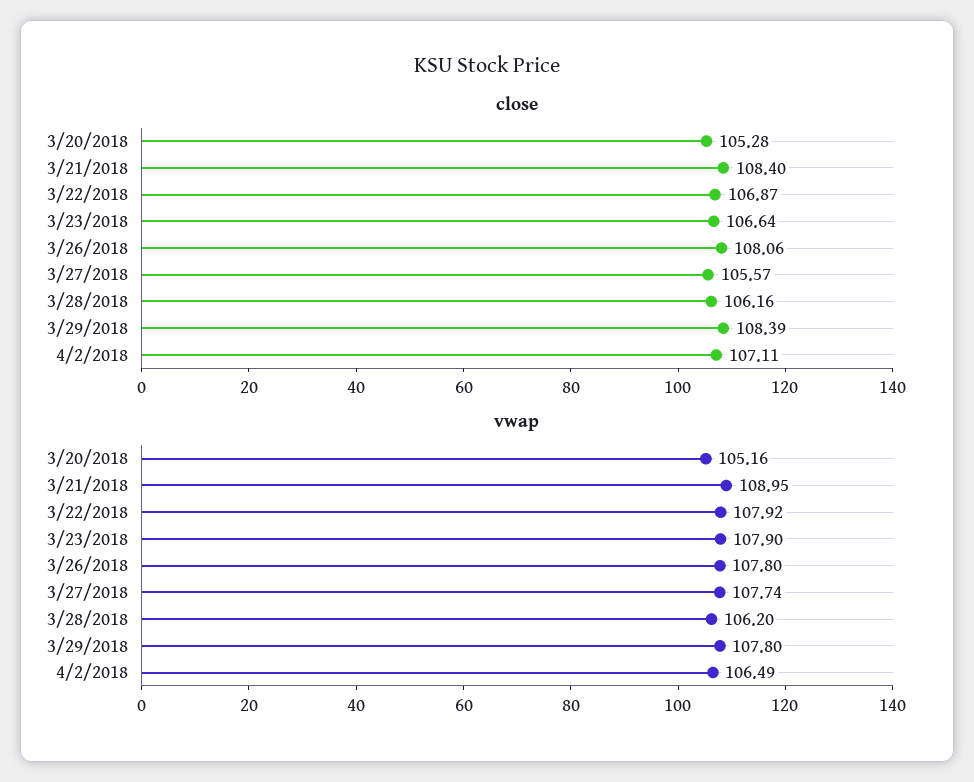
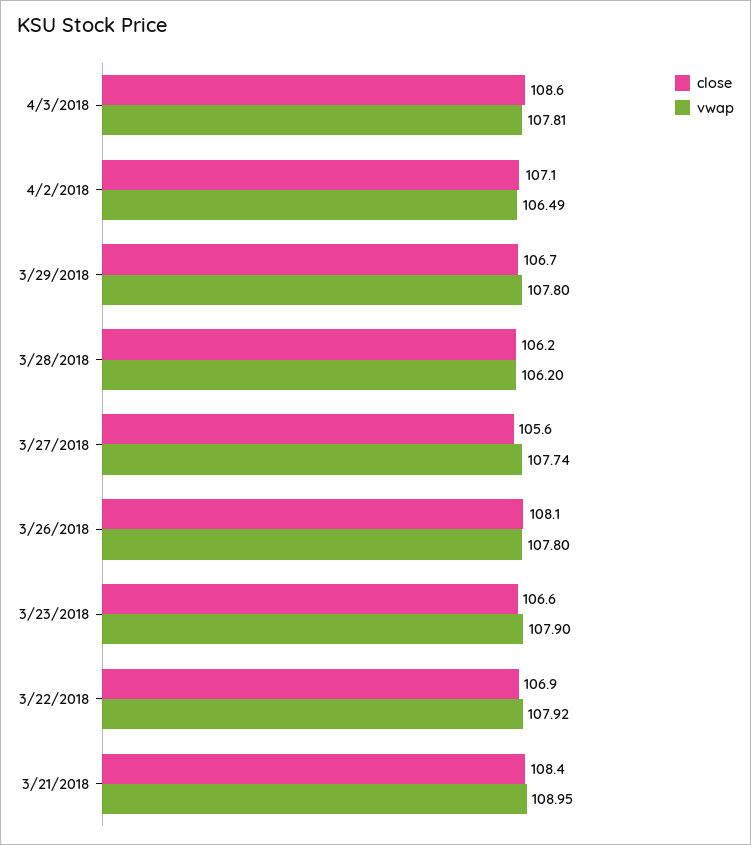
close, 3/20/2018: 105.28 -> none
close, 3/29/2018: 108.39 -> 106.7
vwap, 3/20/2018: 105.16 -> none
close, 4/3/2018: none -> 108.6
vwap, 4/3/2018: none -> 107.81

